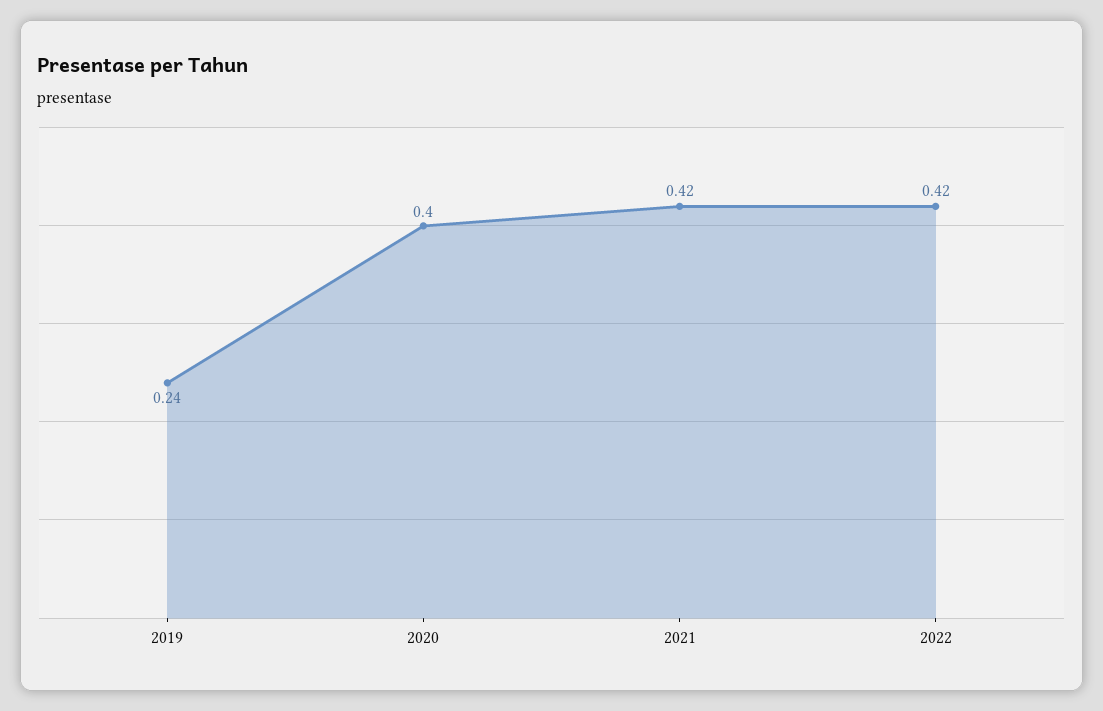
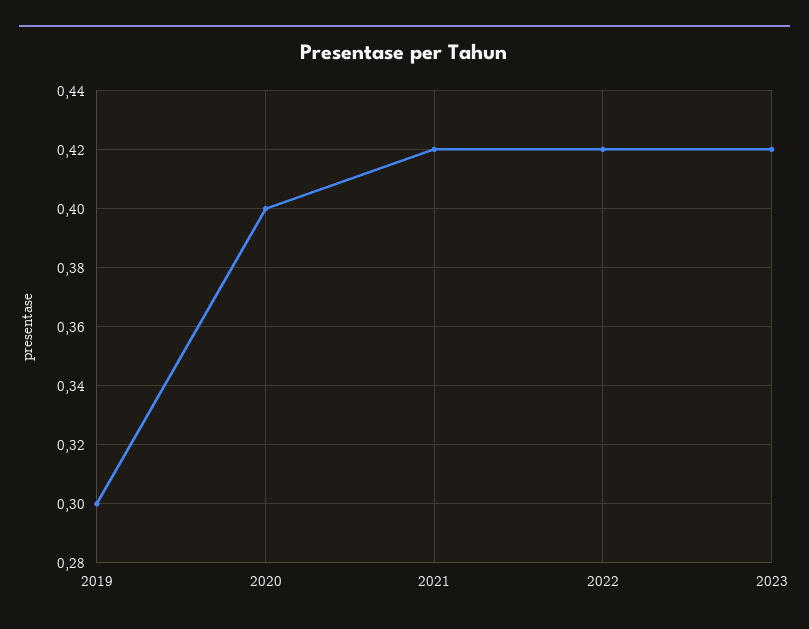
2019: 0.24 -> 0.3
2023: none -> 0.42

